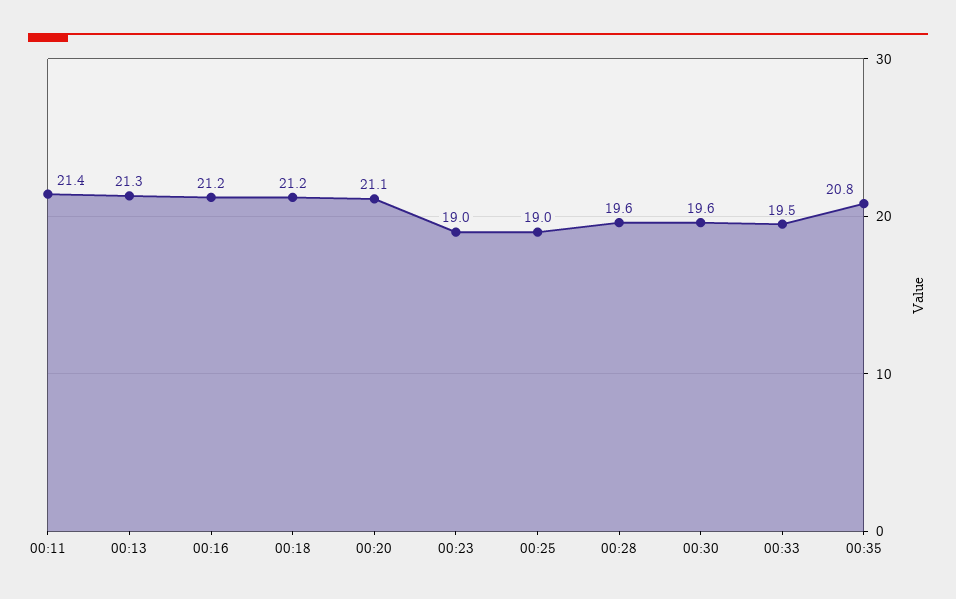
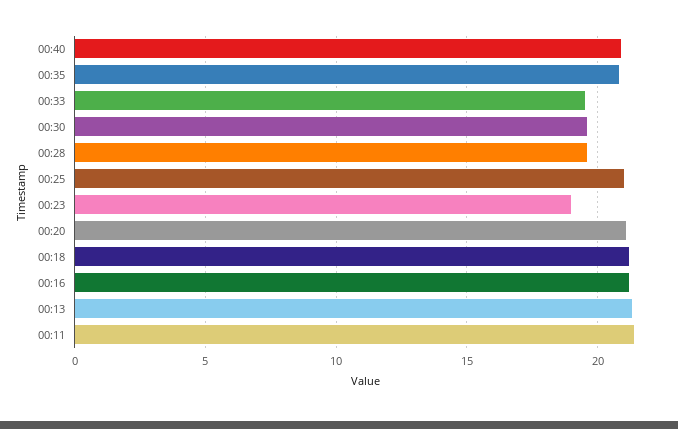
00:25: 19 -> 21
00:40: none -> 21

